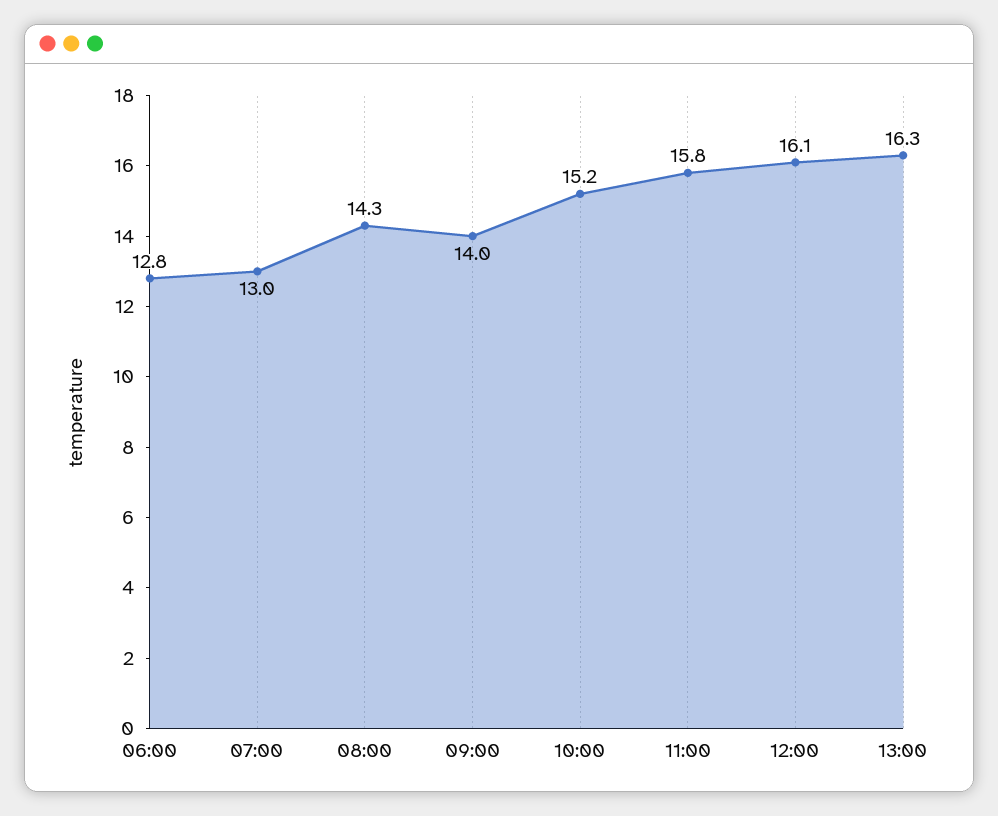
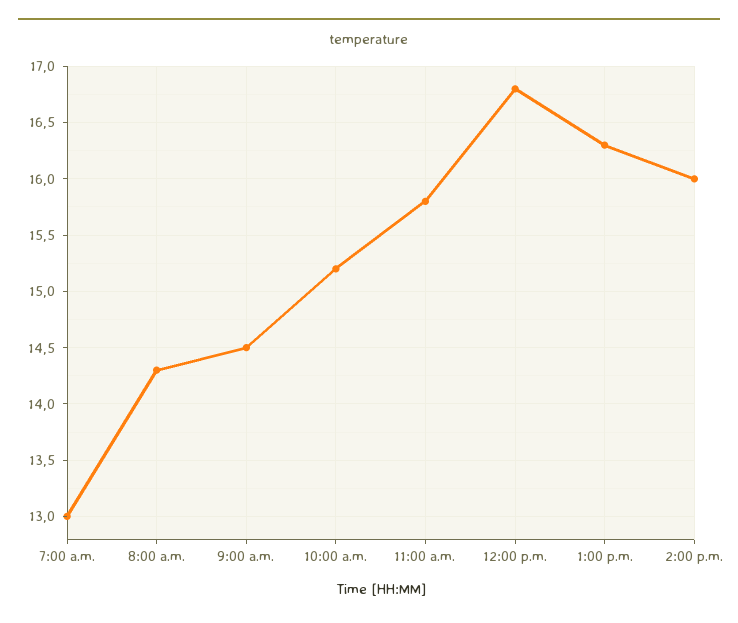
06:00: 12.8 -> none
09:00: 14 -> 14.5
12:00: 16.1 -> 16.8
2:00 p.m.: none -> 16

